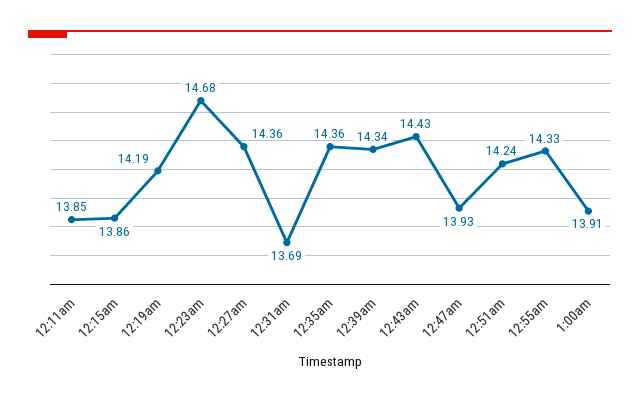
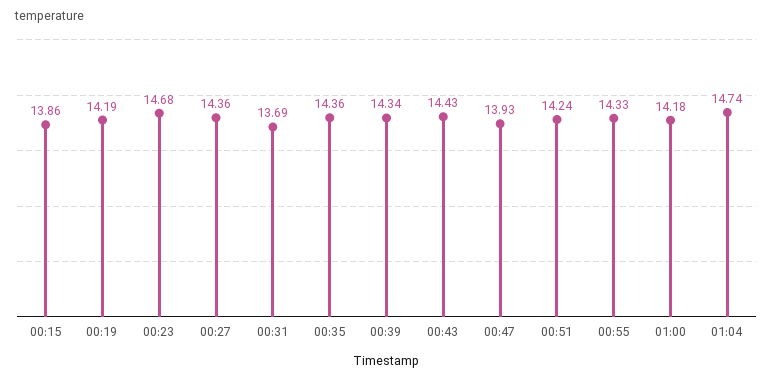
12:11am: 13.85 -> none
1:00am: 13.91 -> 14.18
01:04: none -> 14.74

